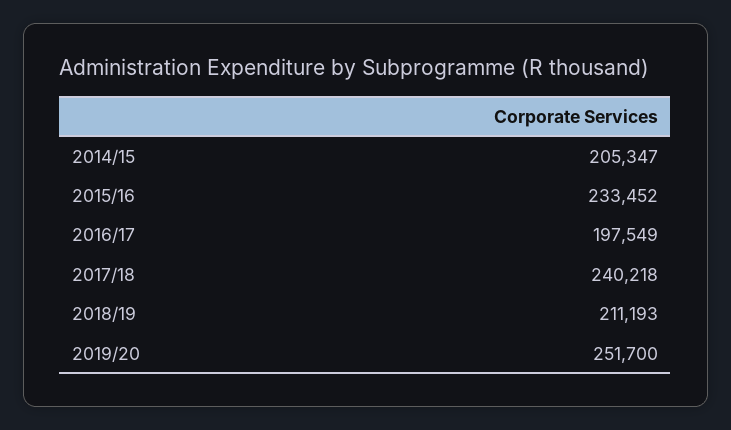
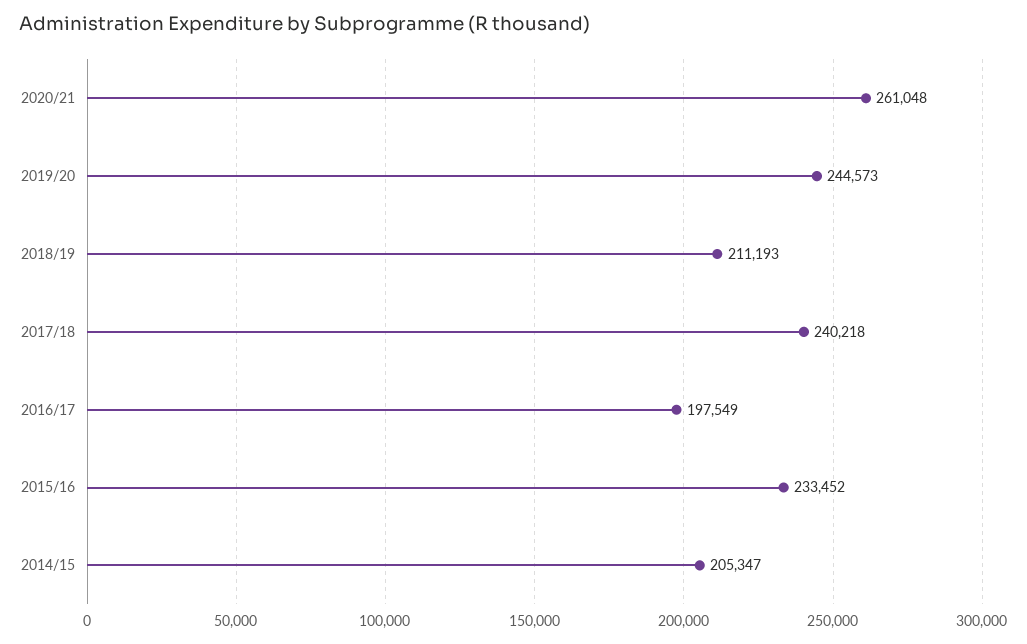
2019/20: 251700 -> 244573
2020/21: none -> 261048

